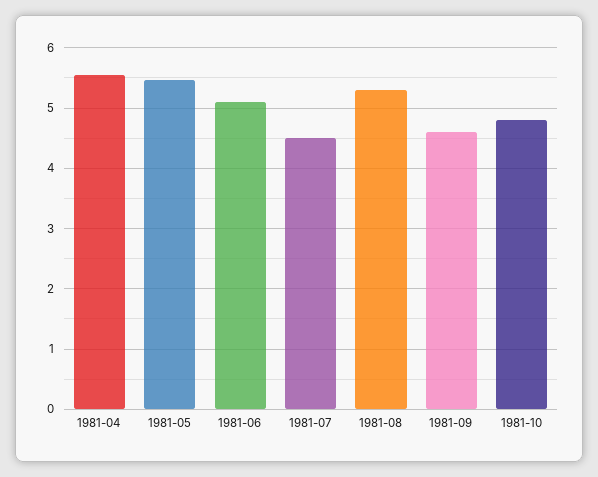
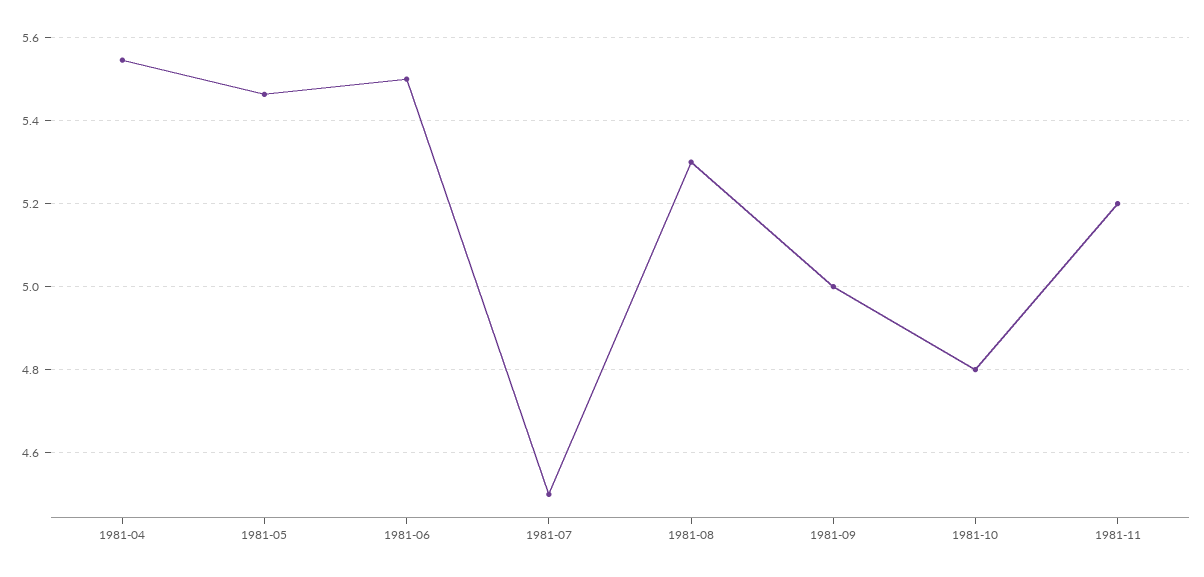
1981-06: 5.1 -> 5.5
1981-09: 4.6 -> 5
1981-11: none -> 5.2

